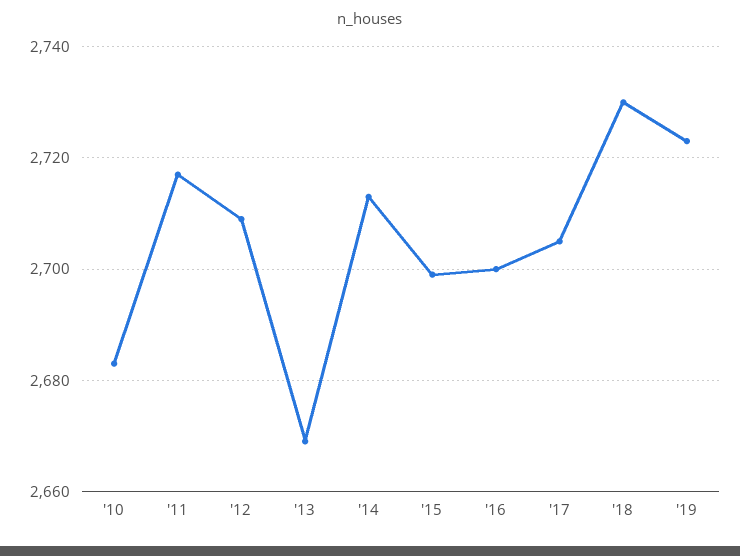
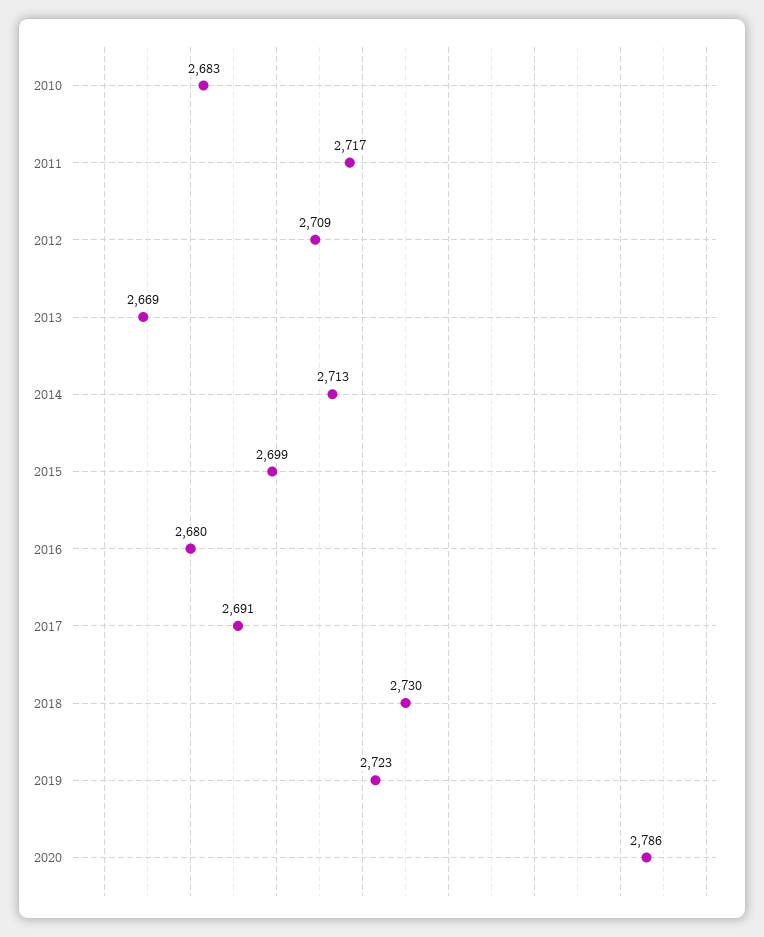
'16: 2700 -> 2680
'17: 2705 -> 2691
2020: none -> 2786

